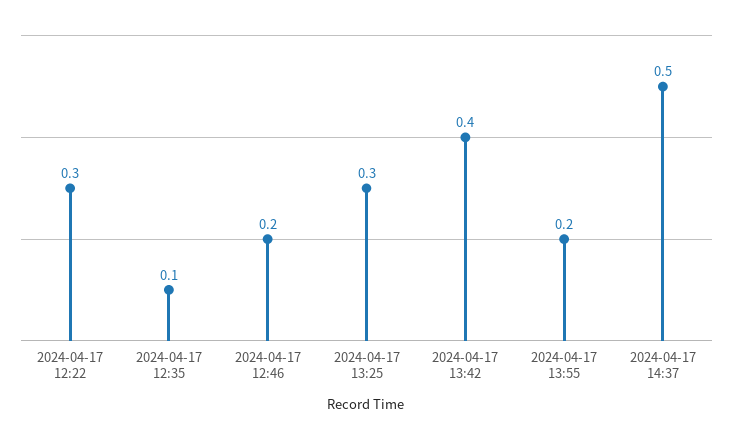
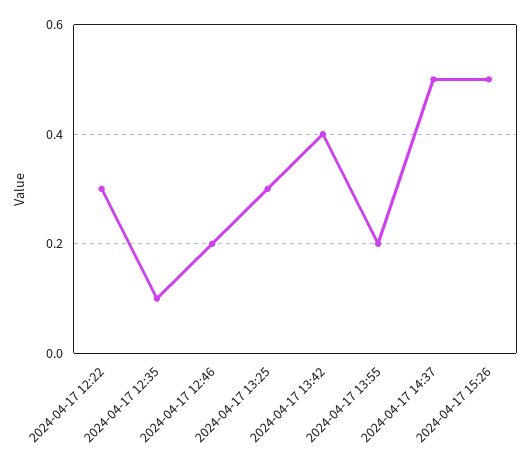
2024-04-17 15:26: none -> 0.5

